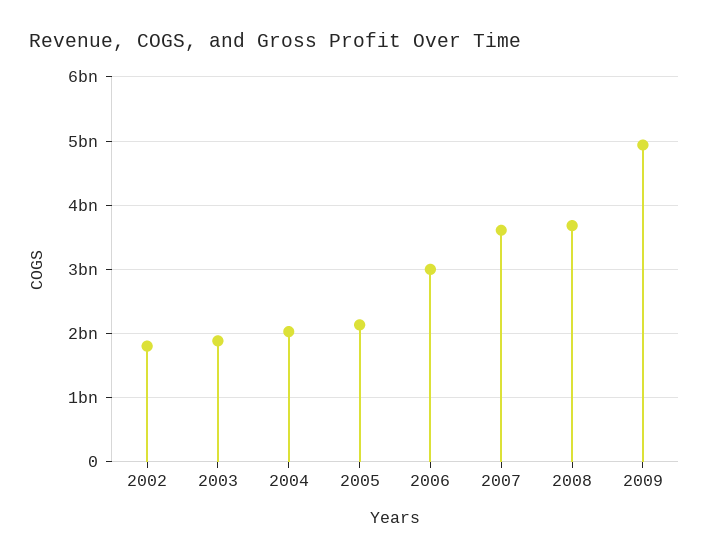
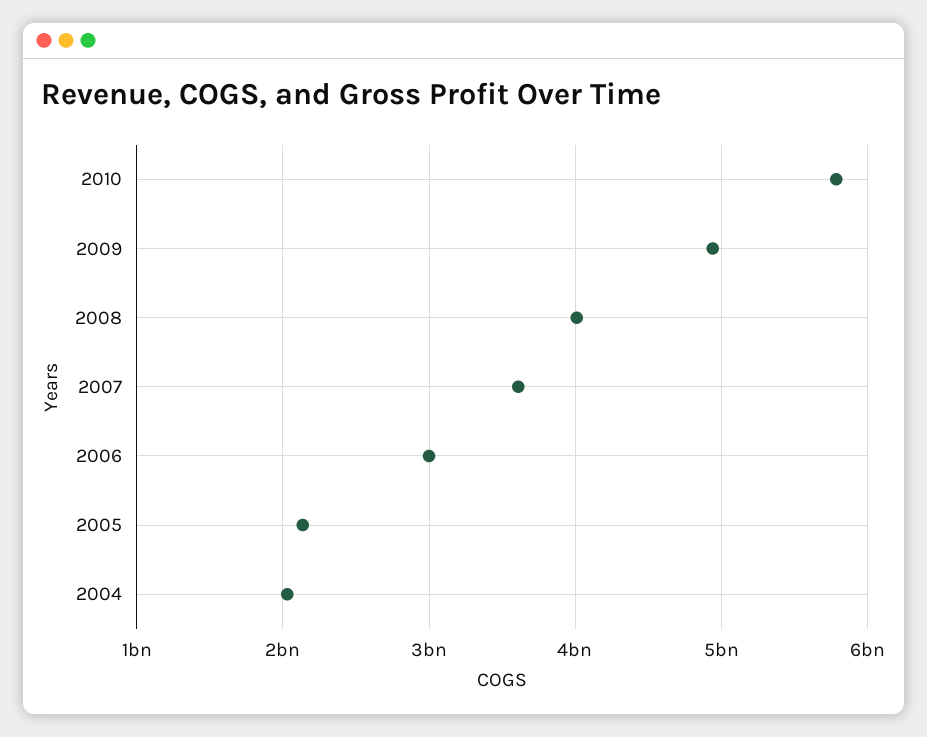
2002: 1800000000 -> none
2003: 1900000000 -> none
2008: 3700000000 -> 4000000000
2010: none -> 5800000000

